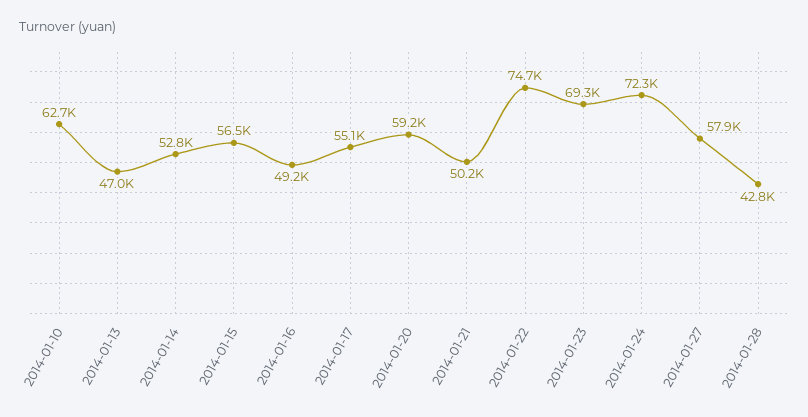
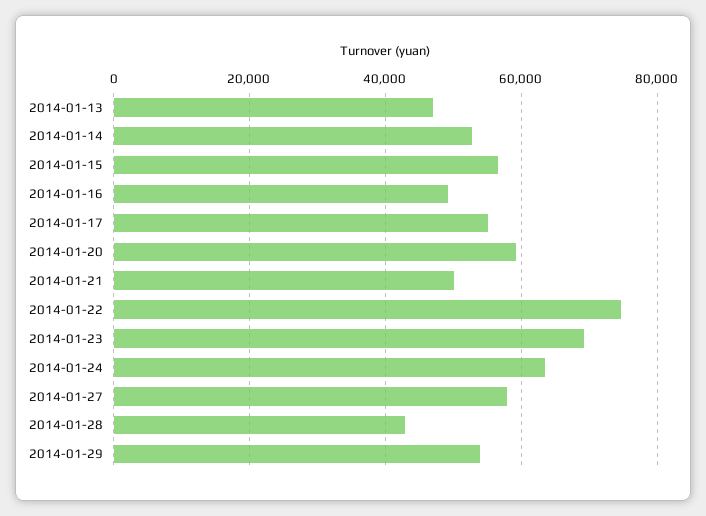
2014-01-10: 62700 -> none
2014-01-24: 72300 -> 64000
2014-01-29: none -> 54000

